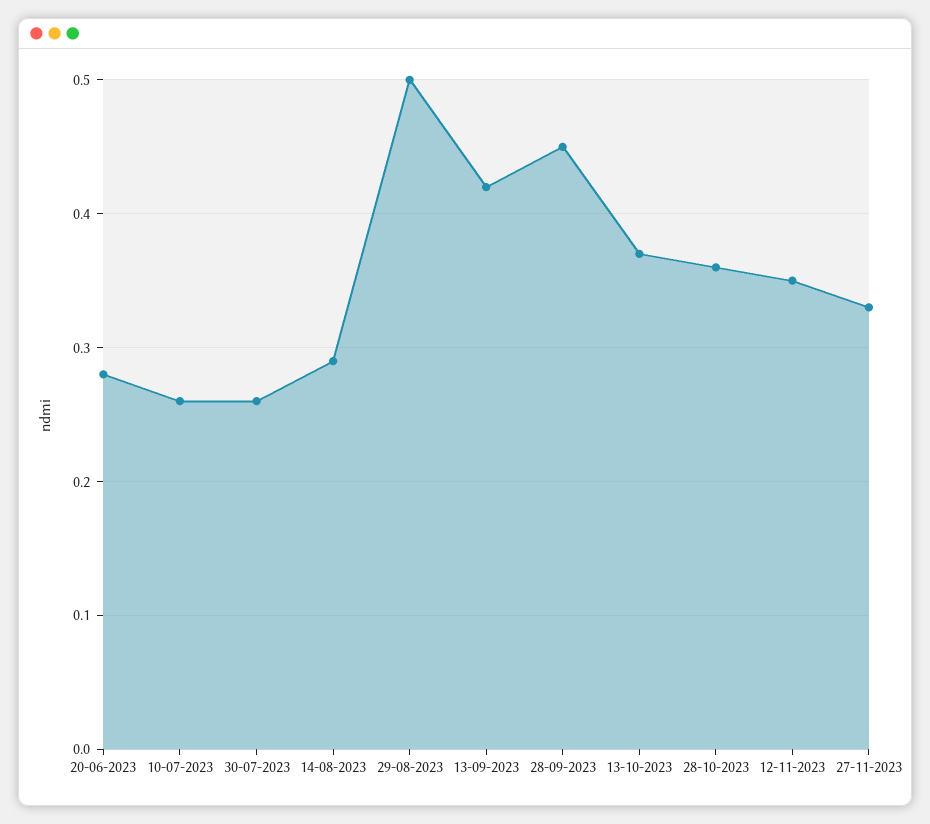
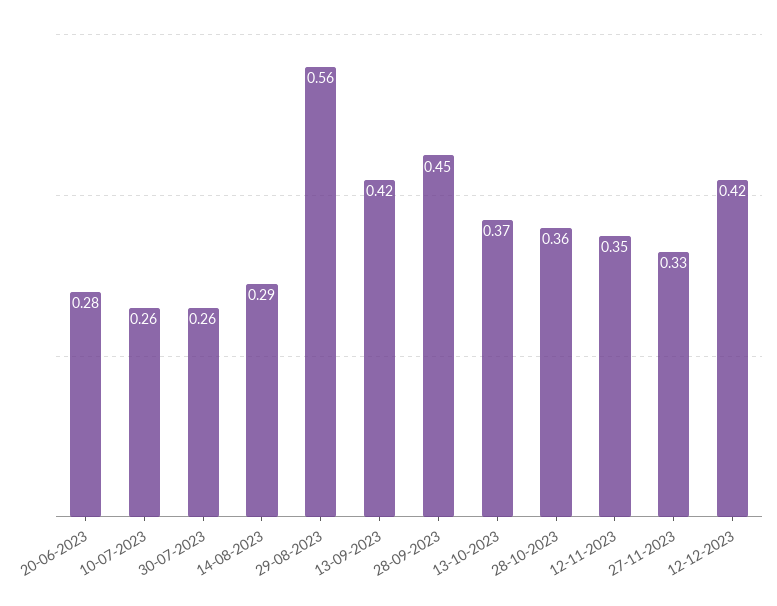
29-08-2023: 0.5 -> 0.56
12-12-2023: none -> 0.42

